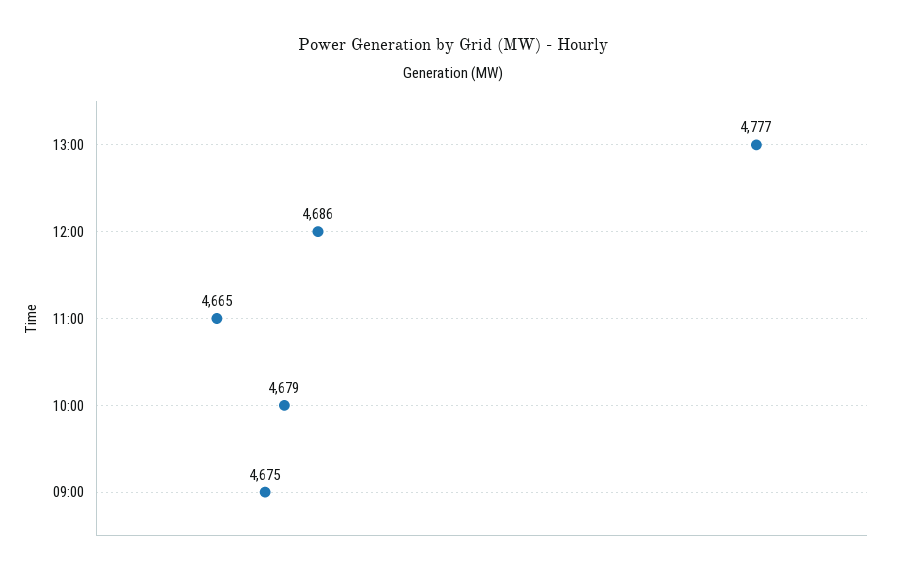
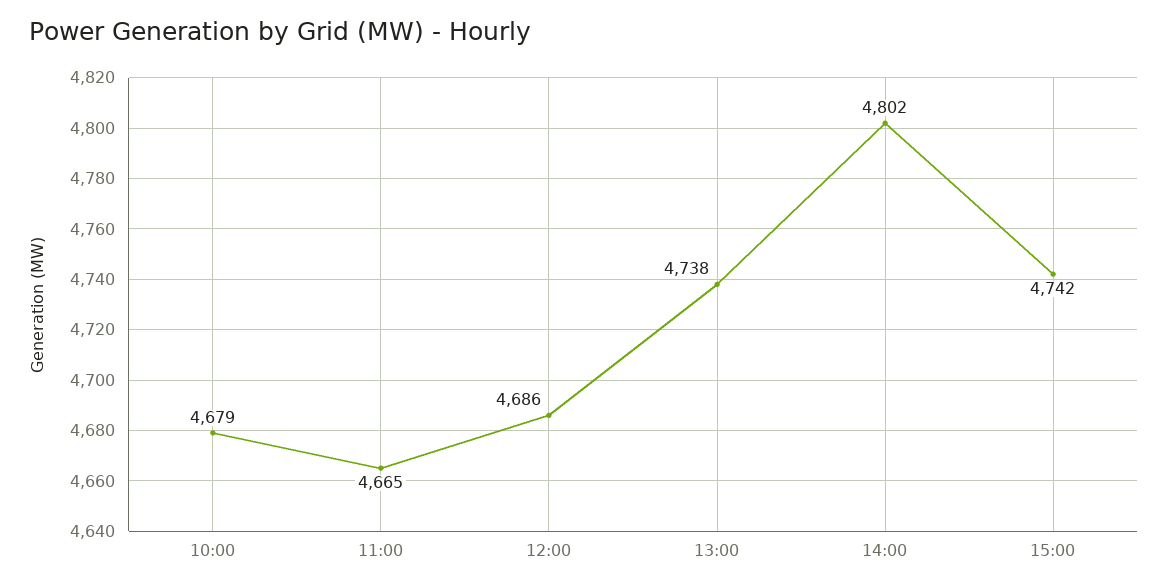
13:00: 4777 -> 4738
09:00: 4675 -> none
14:00: none -> 4802
15:00: none -> 4742

